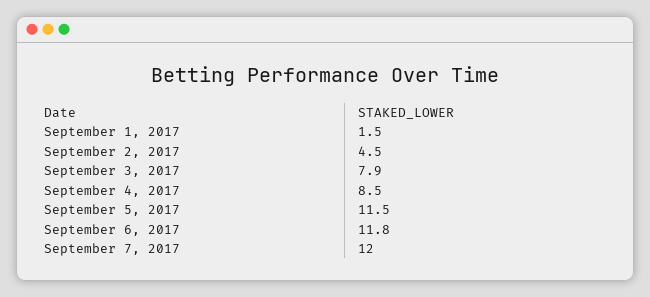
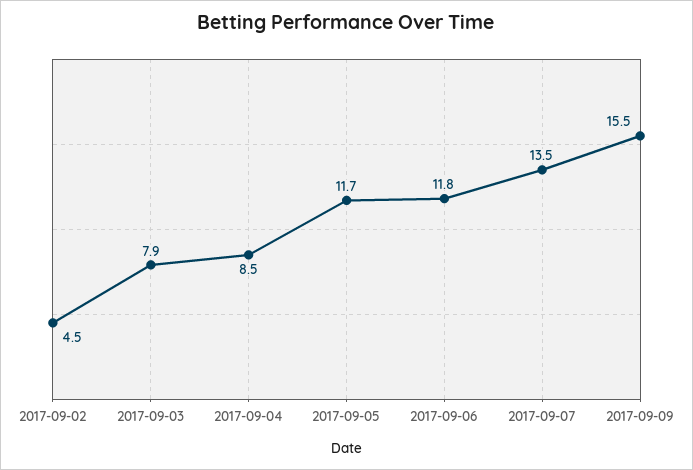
September 1, 2017: 1.5 -> none
September 5, 2017: 11.5 -> 11.7
September 7, 2017: 12 -> 13.5
2017-09-09: none -> 15.5

